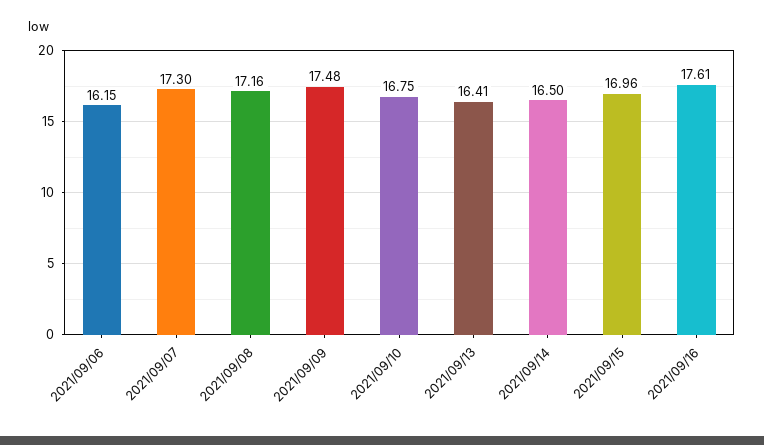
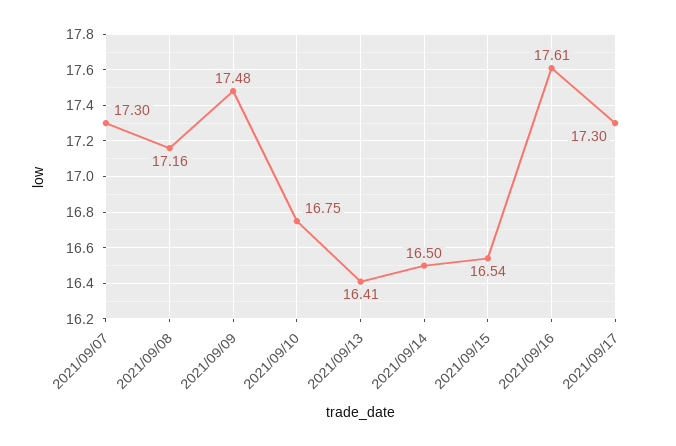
2021/09/06: 16.15 -> none
2021/09/15: 16.96 -> 16.54
2021/09/17: none -> 17.3

